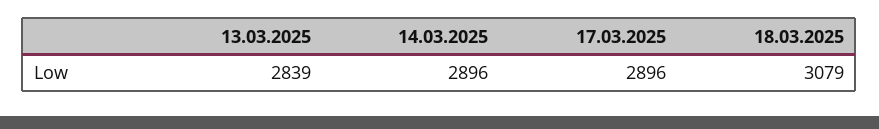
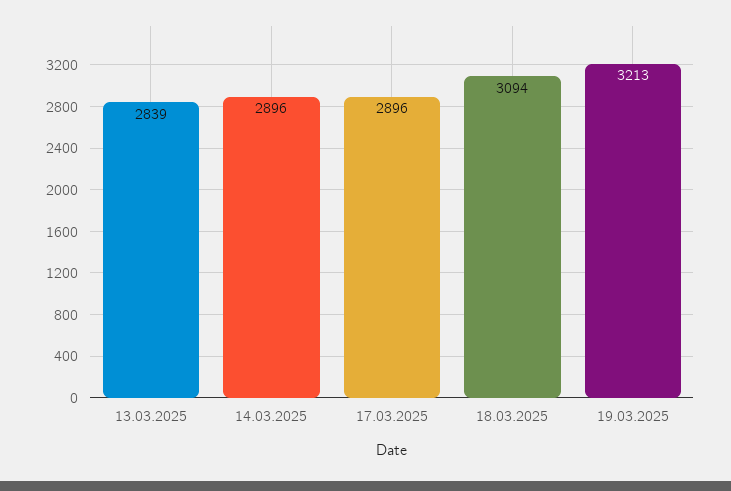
18.03.2025: 3079 -> 3094
19.03.2025: none -> 3213

